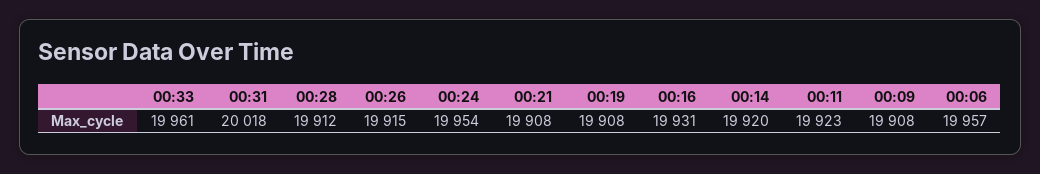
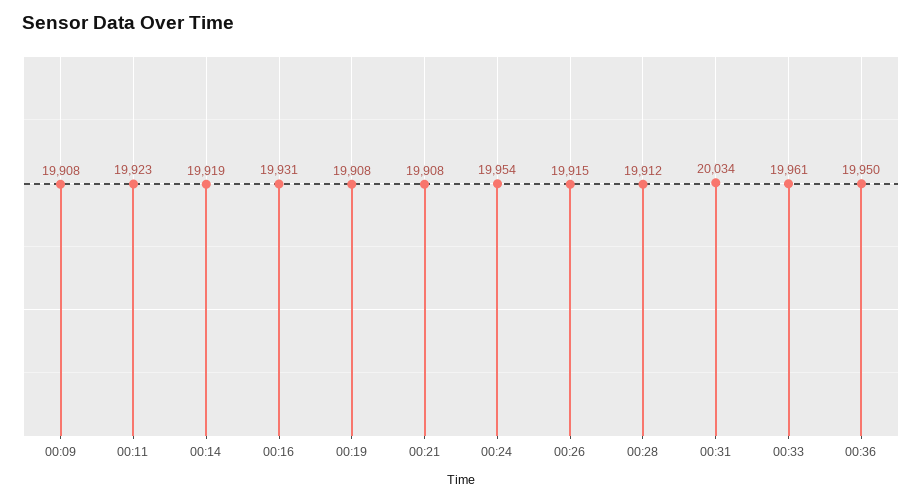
00:31: 20018 -> 20034
00:14: 19920 -> 19919
00:06: 19957 -> none
00:36: none -> 19950

